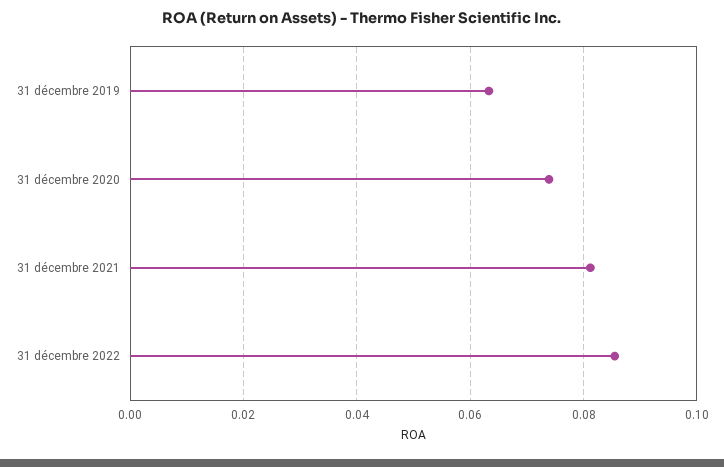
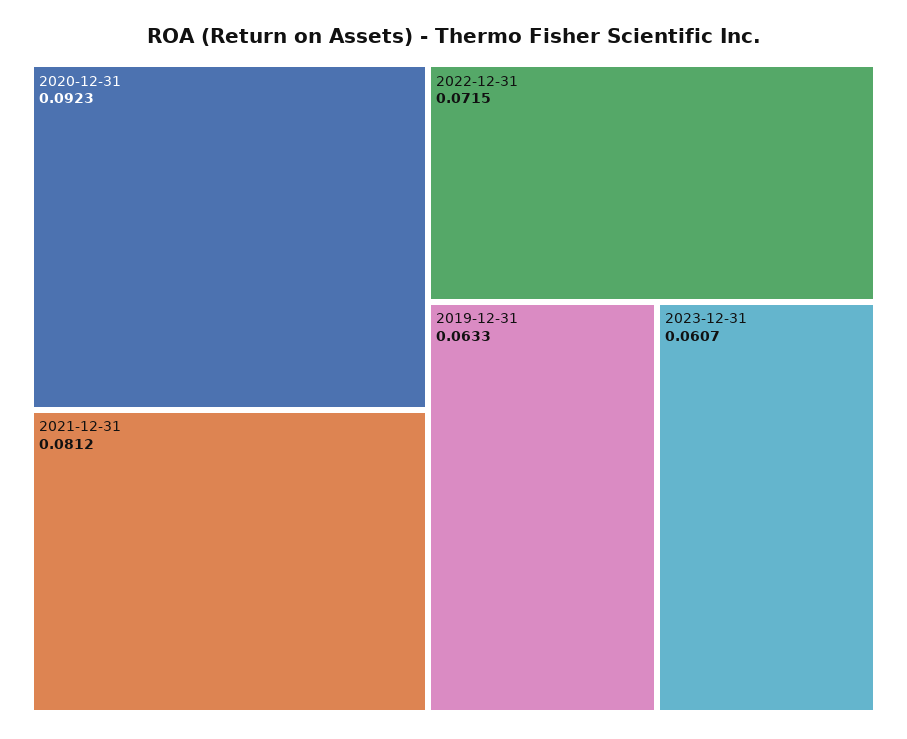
31 décembre 2020: 0.074 -> 0.0923
31 décembre 2022: 0.086 -> 0.0715
2023-12-31: none -> 0.0607

